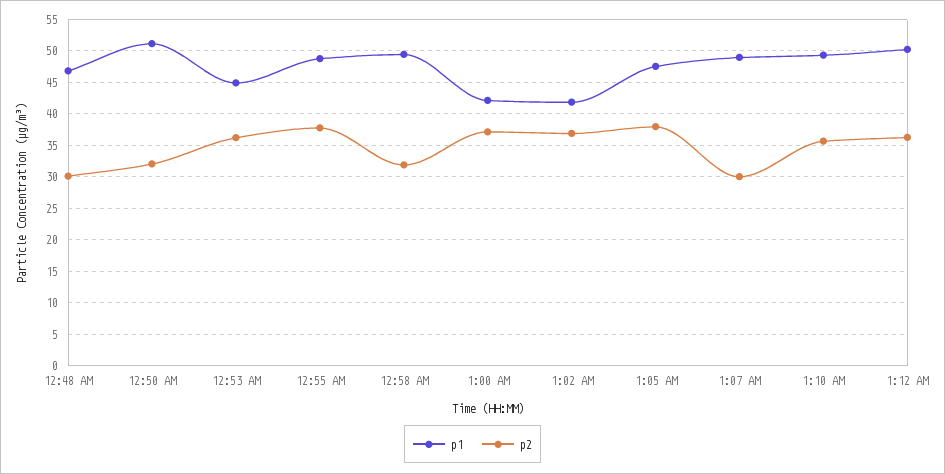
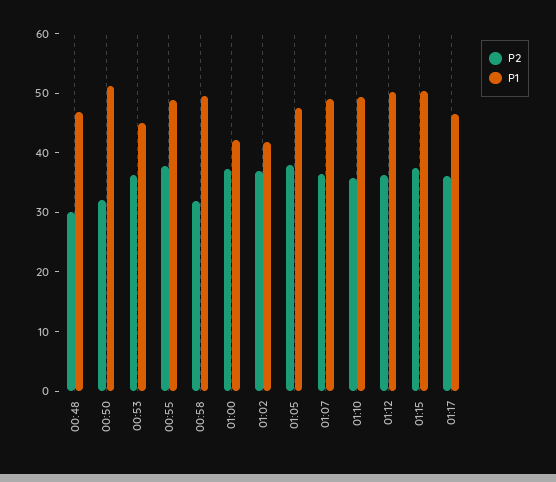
p2, 1:07 AM: 30 -> 36
p2, 01:15: none -> 38
p1, 01:15: none -> 50
p2, 01:17: none -> 36
p1, 01:17: none -> 46

